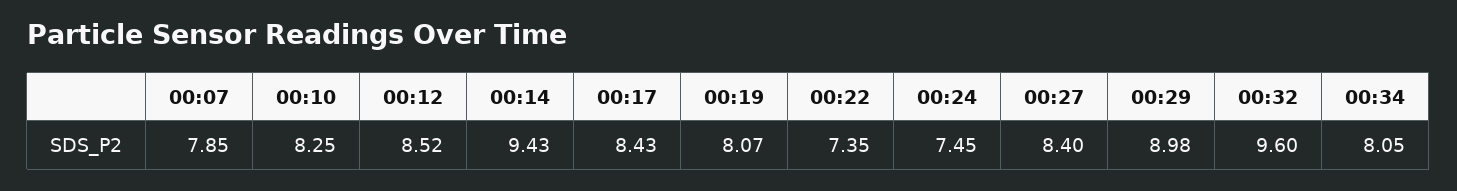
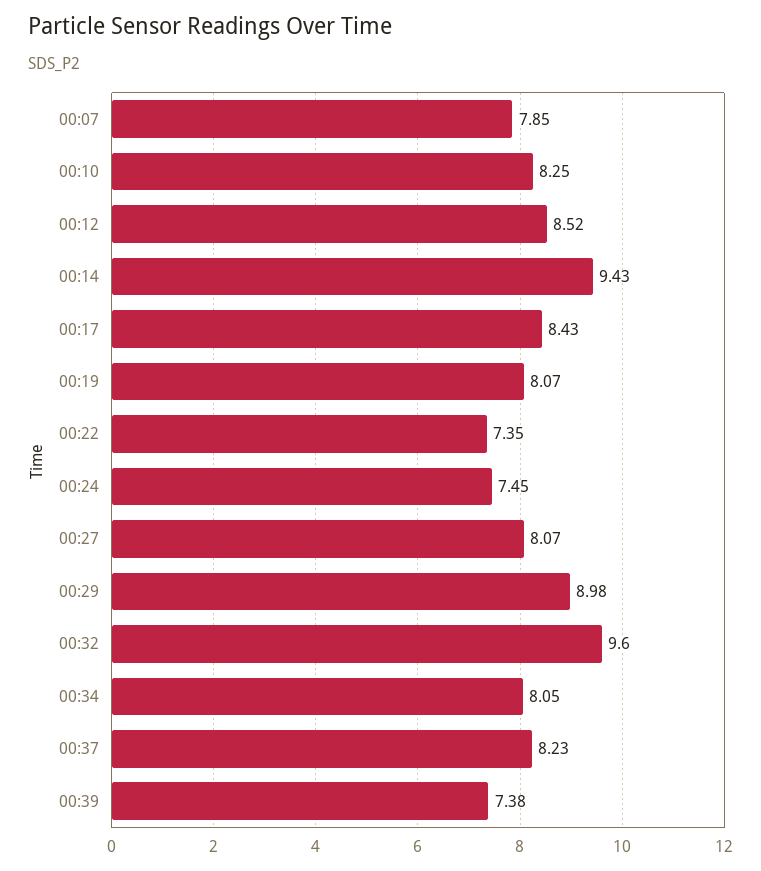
00:27: 8.4 -> 8.07
00:37: none -> 8.23
00:39: none -> 7.38

